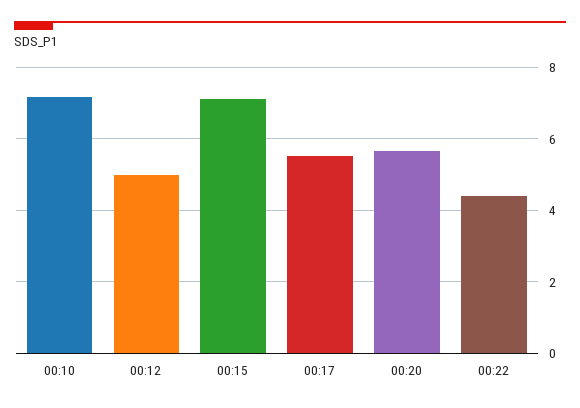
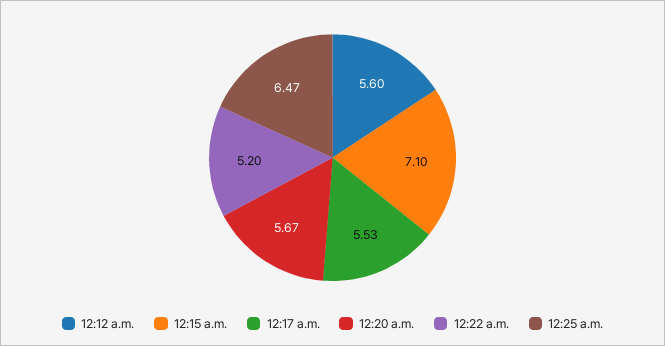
00:10: 7.2 -> none
00:12: 5 -> 5.6
00:22: 4.4 -> 5.2
12:25 a.m.: none -> 6.47

